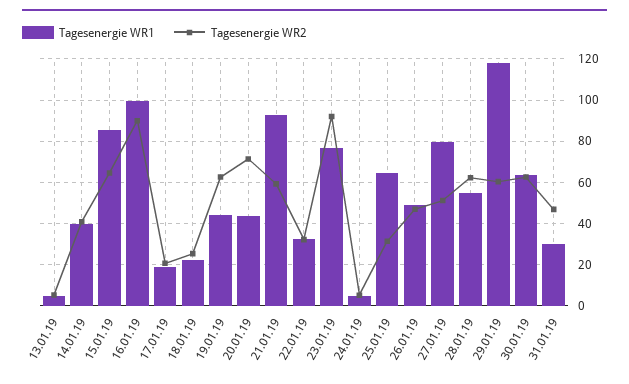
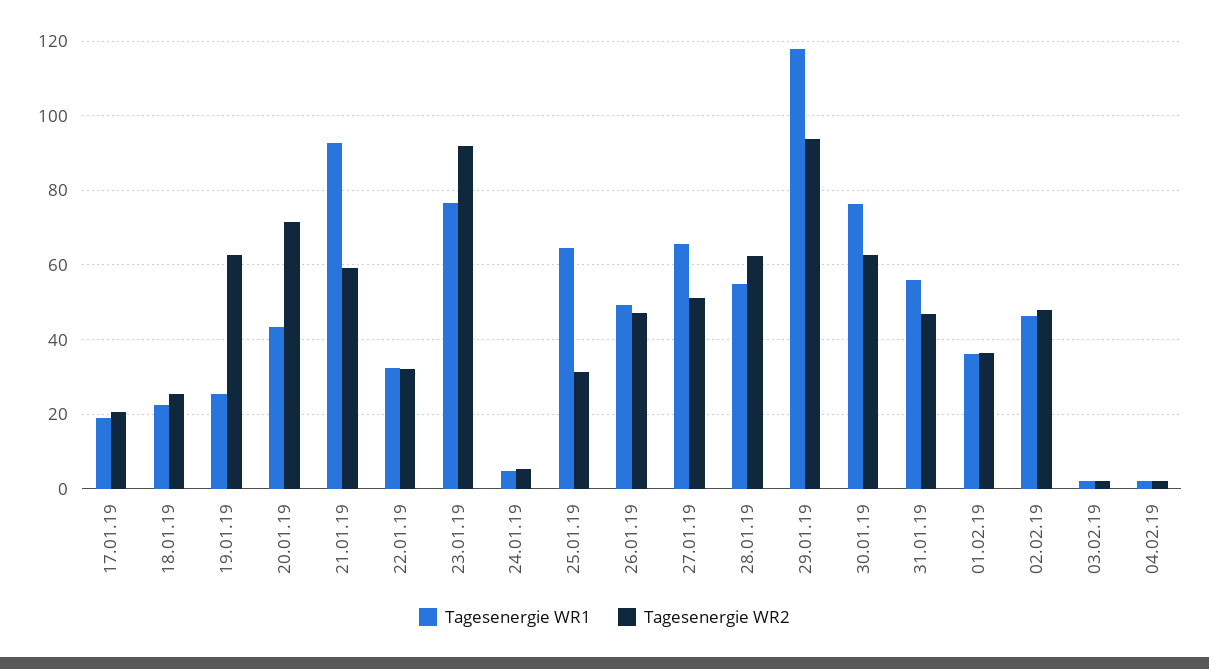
Tagesenergie WR1, 13.01.19: 5 -> none
Tagesenergie WR2, 13.01.19: 5 -> none
Tagesenergie WR1, 14.01.19: 40 -> none
Tagesenergie WR2, 14.01.19: 40 -> none
Tagesenergie WR1, 15.01.19: 85 -> none
Tagesenergie WR2, 15.01.19: 65 -> none
Tagesenergie WR1, 16.01.19: 100 -> none
Tagesenergie WR2, 16.01.19: 90 -> none
Tagesenergie WR1, 19.01.19: 45 -> 26
Tagesenergie WR1, 27.01.19: 80 -> 66
Tagesenergie WR2, 29.01.19: 60 -> 94
Tagesenergie WR1, 30.01.19: 65 -> 76
Tagesenergie WR1, 31.01.19: 30 -> 56
Tagesenergie WR1, 01.02.19: none -> 36
Tagesenergie WR2, 01.02.19: none -> 36
Tagesenergie WR1, 02.02.19: none -> 46
Tagesenergie WR2, 02.02.19: none -> 48
Tagesenergie WR1, 03.02.19: none -> 2
Tagesenergie WR2, 03.02.19: none -> 2
Tagesenergie WR1, 04.02.19: none -> 2
Tagesenergie WR2, 04.02.19: none -> 2

